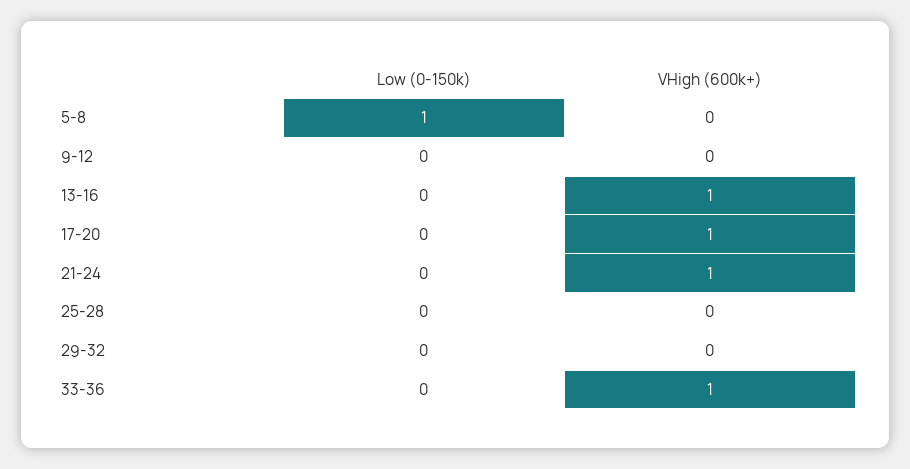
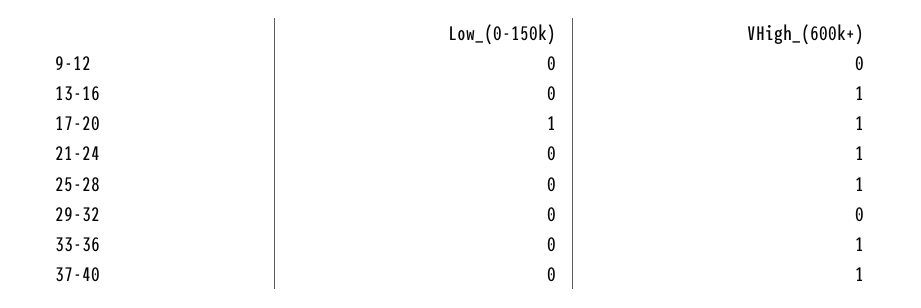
Low (0-150k), 5-8: 1 -> none
VHigh (600k+), 5-8: 0 -> none
Low (0-150k), 17-20: 0 -> 1
VHigh (600k+), 25-28: 0 -> 1
Low (0-150k), 37-40: none -> 0
VHigh (600k+), 37-40: none -> 1

